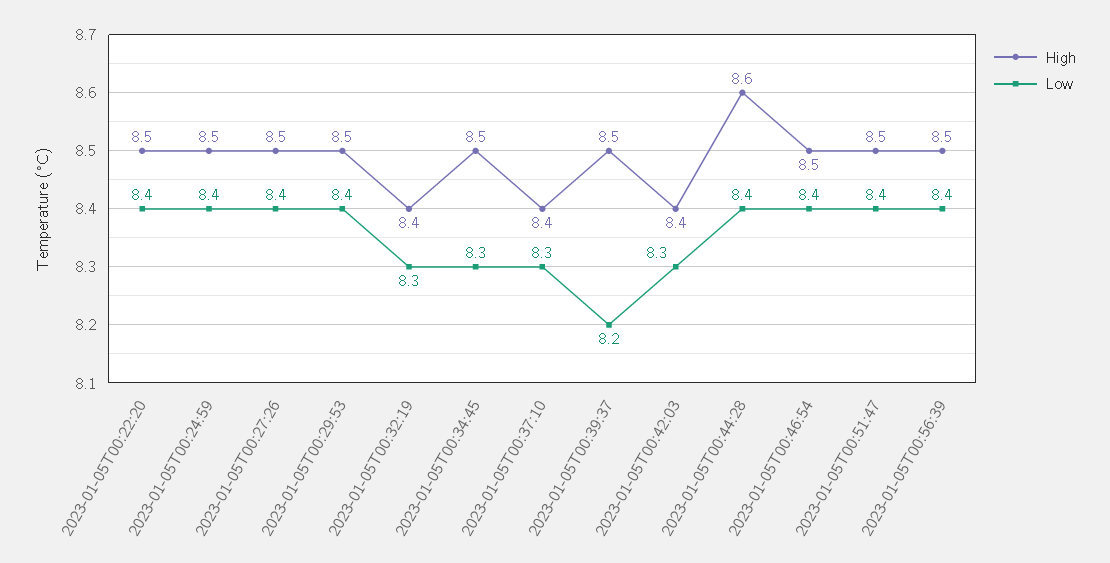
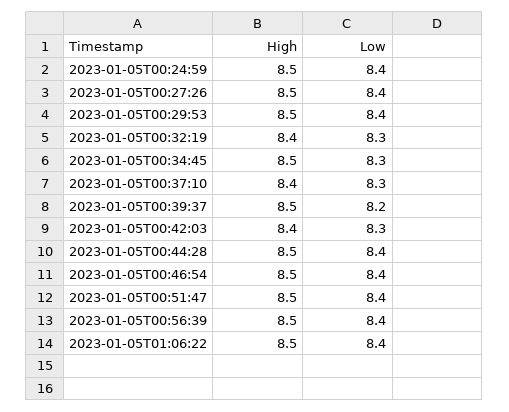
High, 2023-01-05T00:22:20: 8.5 -> none
Low, 2023-01-05T00:22:20: 8.4 -> none
High, 2023-01-05T00:44:28: 8.6 -> 8.5
High, 2023-01-05T01:06:22: none -> 8.5
Low, 2023-01-05T01:06:22: none -> 8.4

